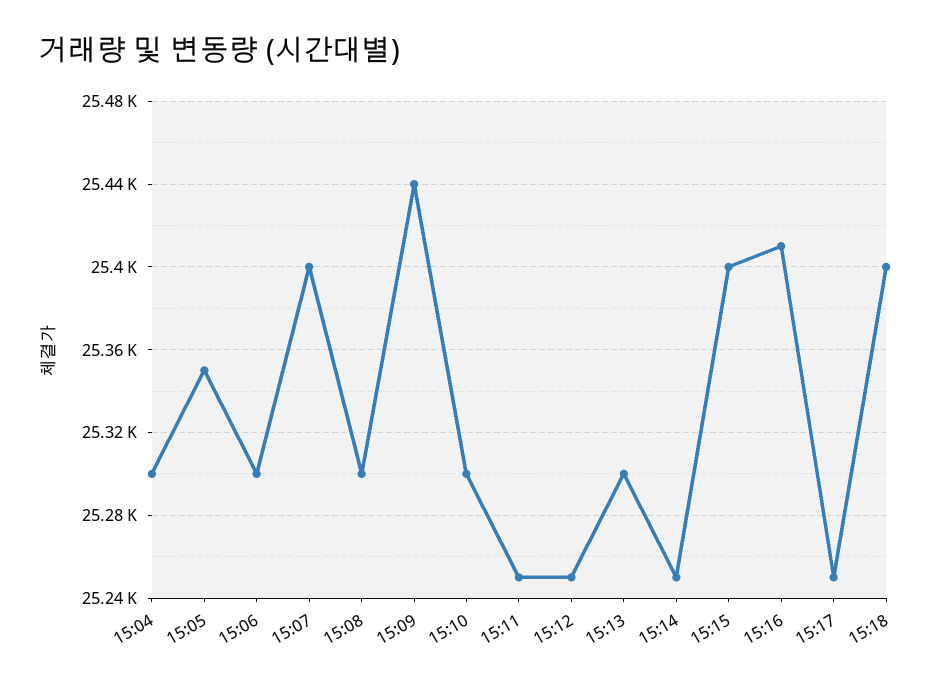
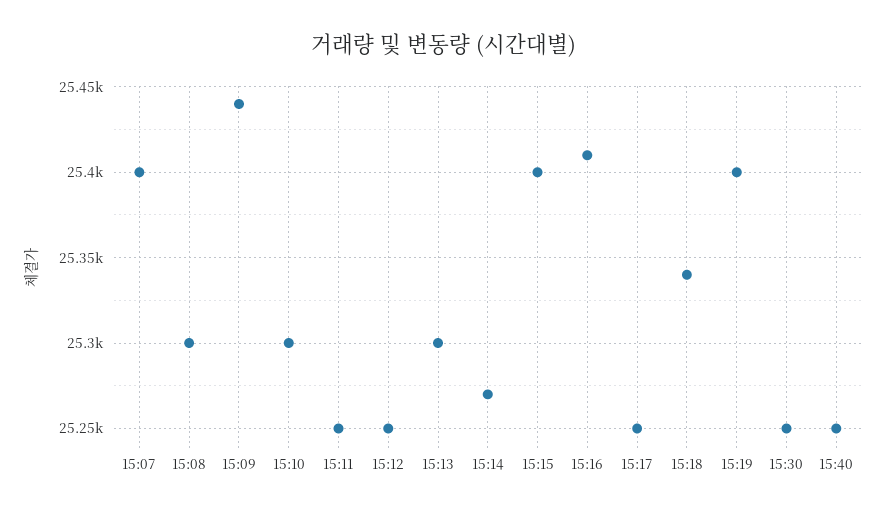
15:04: 25300 -> none
15:05: 25350 -> none
15:06: 25300 -> none
15:14: 25250 -> 25270
15:18: 25400 -> 25340
15:19: none -> 25400
15:30: none -> 25250
15:40: none -> 25250

